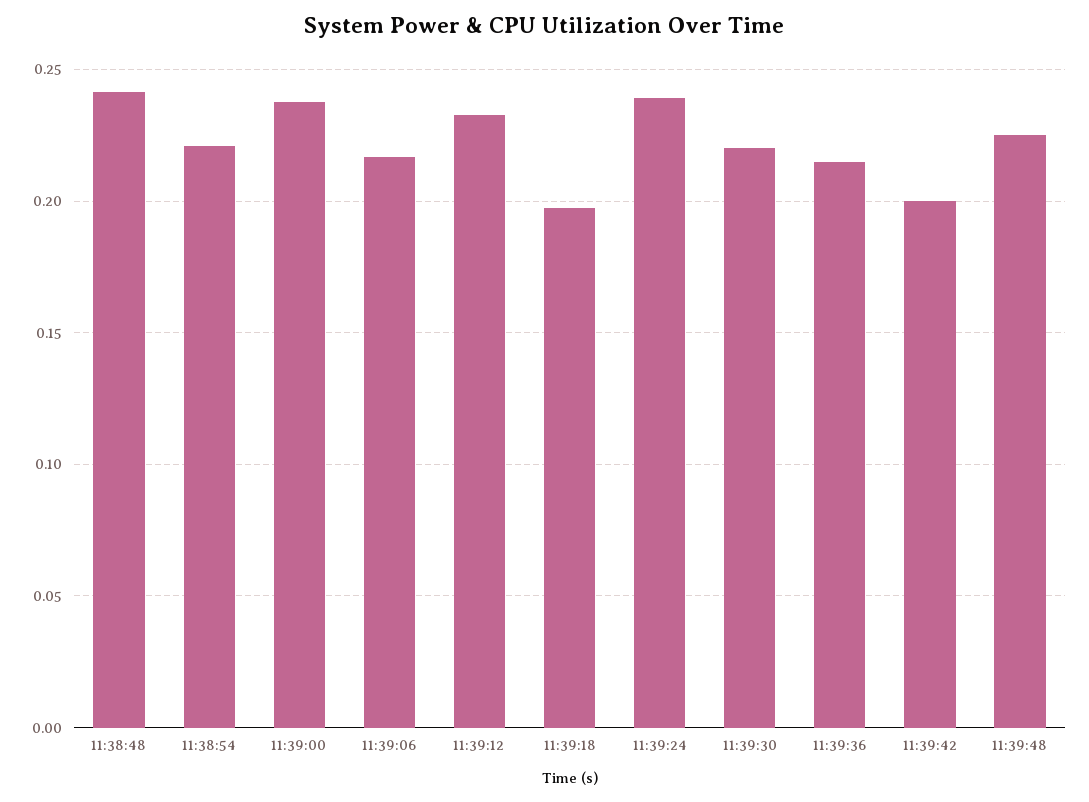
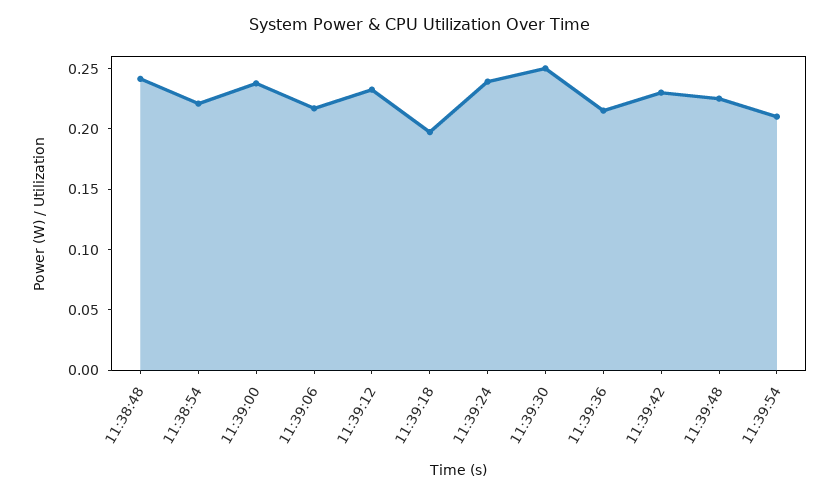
11:39:30: 0.22 -> 0.25
11:39:42: 0.2 -> 0.23
11:39:54: none -> 0.21

